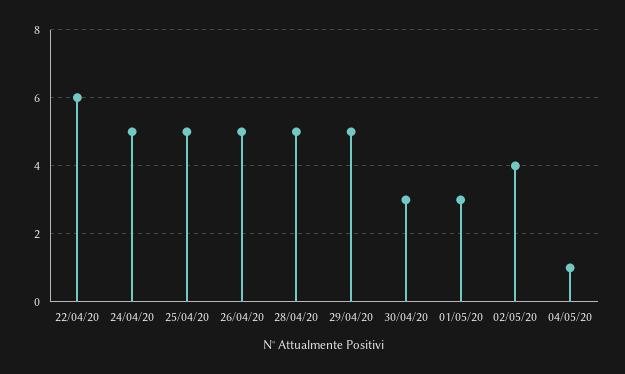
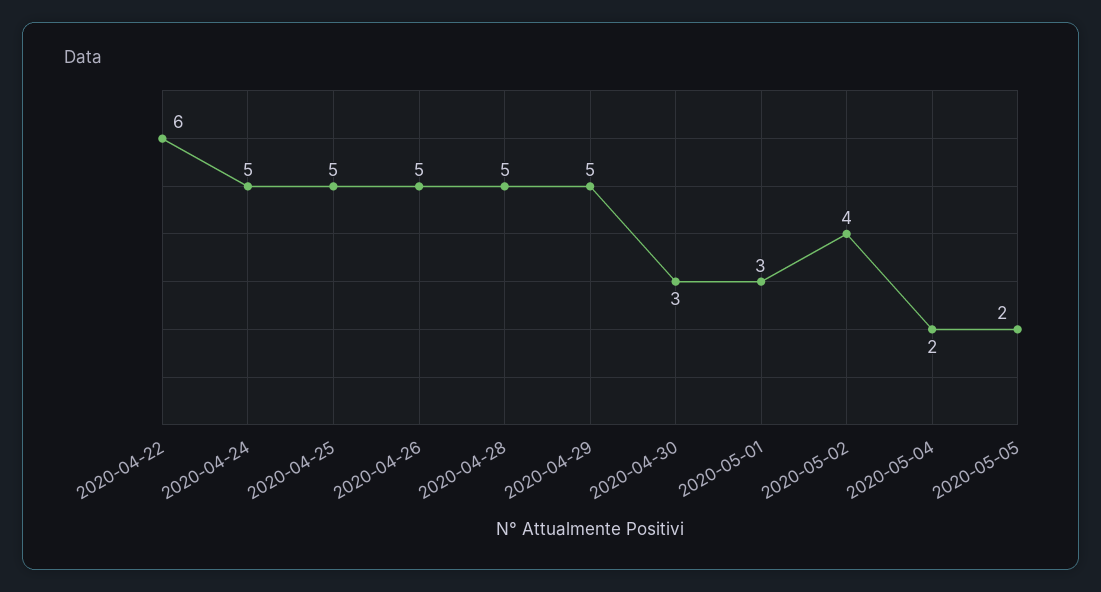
04/05/20: 1 -> 2
2020-05-05: none -> 2

